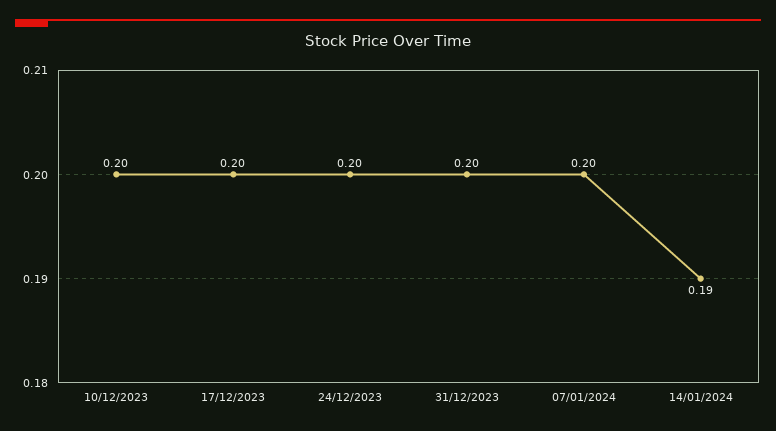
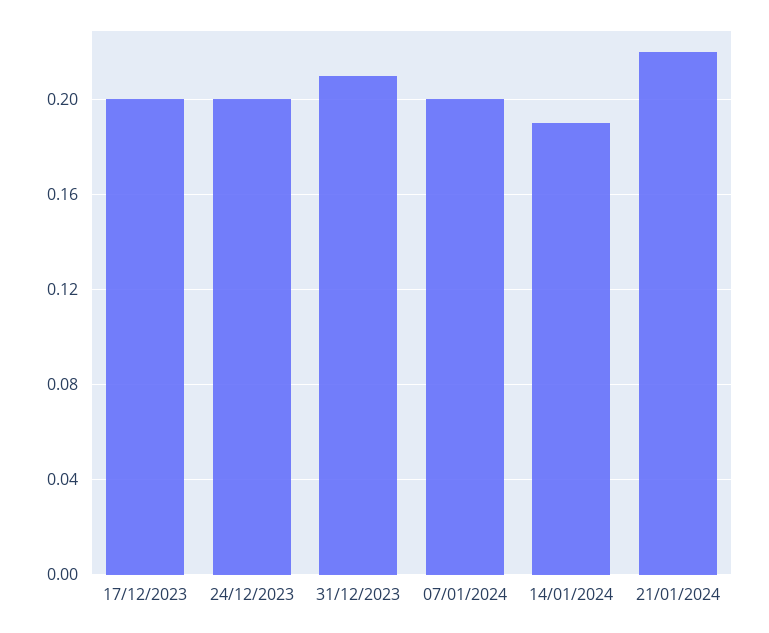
10/12/2023: 0.2 -> none
31/12/2023: 0.2 -> 0.21
21/01/2024: none -> 0.22

